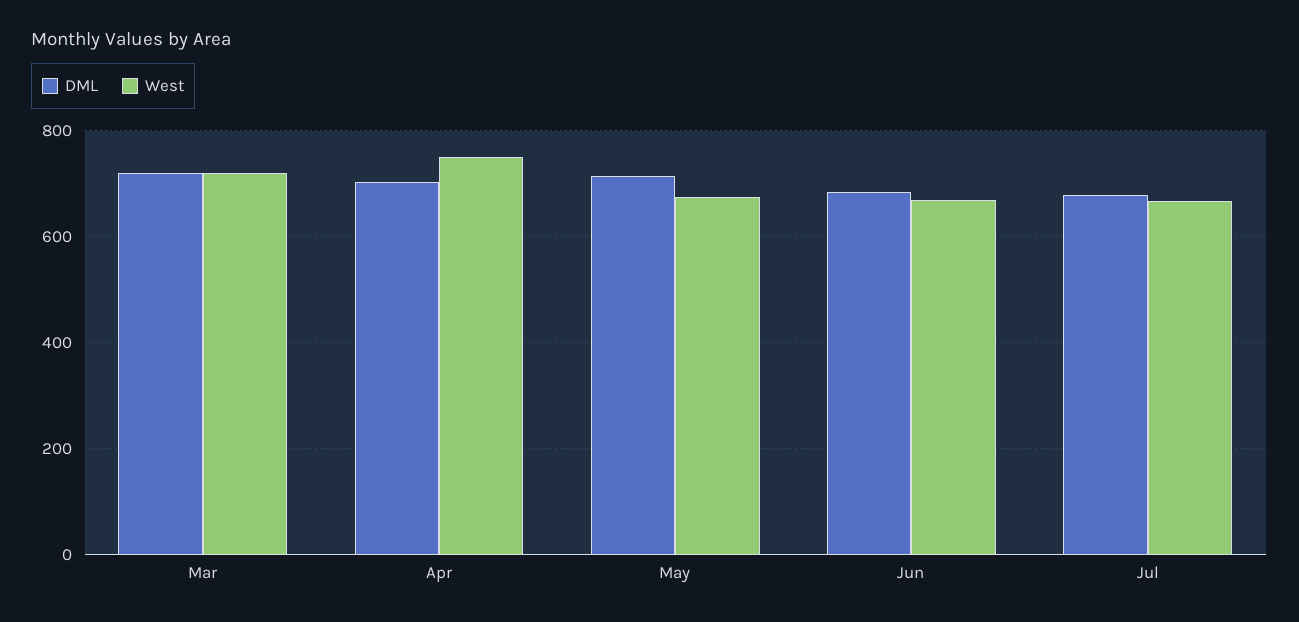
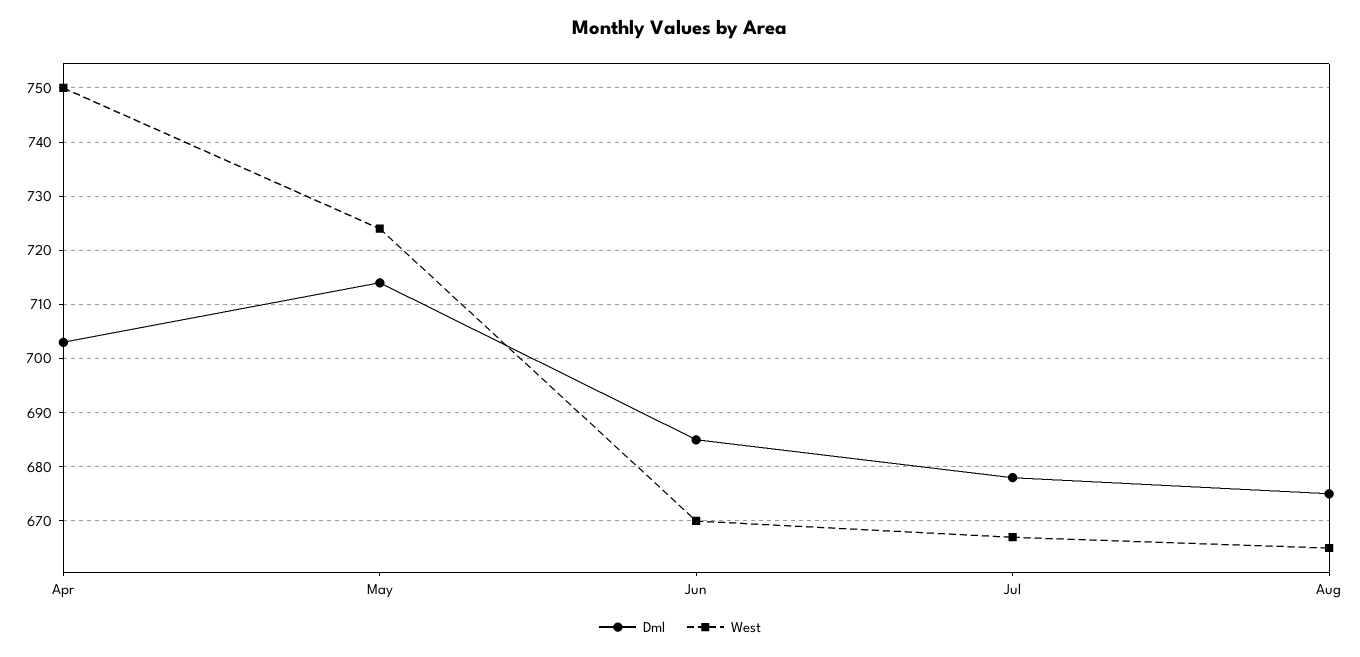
DML, Mar: 720 -> none
West, Mar: 720 -> none
West, May: 680 -> 725
DML, Aug: none -> 675
West, Aug: none -> 665

